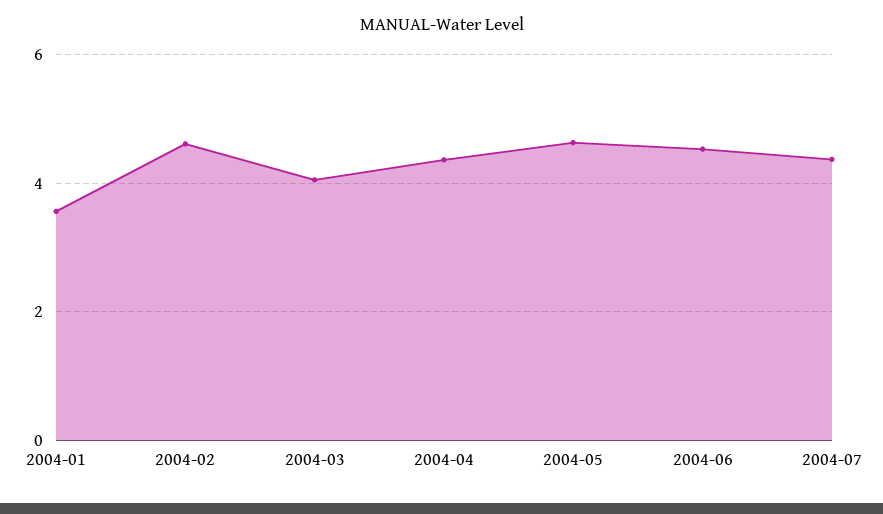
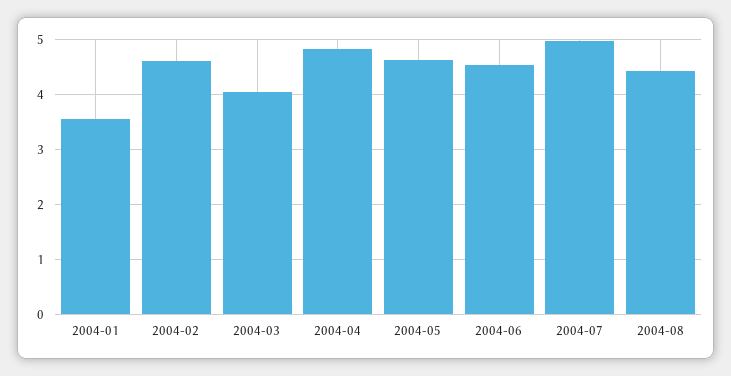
2004-04: 4.4 -> 4.8
2004-07: 4.4 -> 5
2004-08: none -> 4.4

